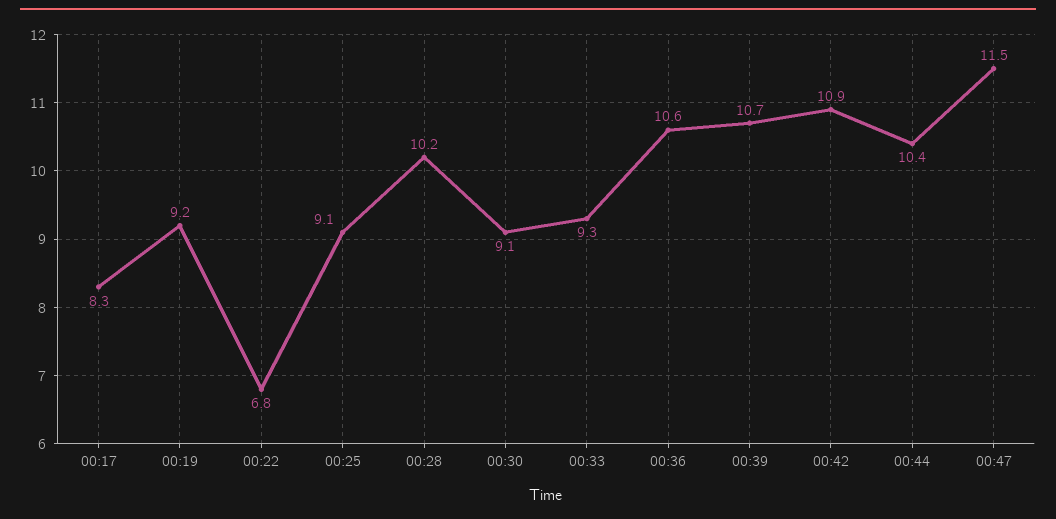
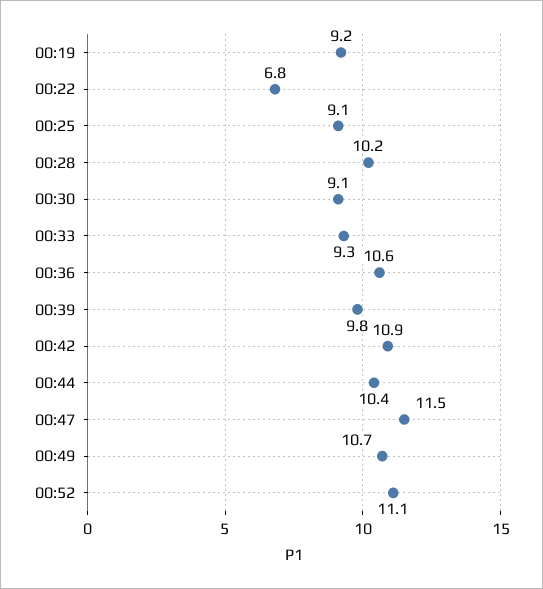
00:17: 8.3 -> none
00:39: 10.7 -> 9.8
00:49: none -> 10.7
00:52: none -> 11.1

